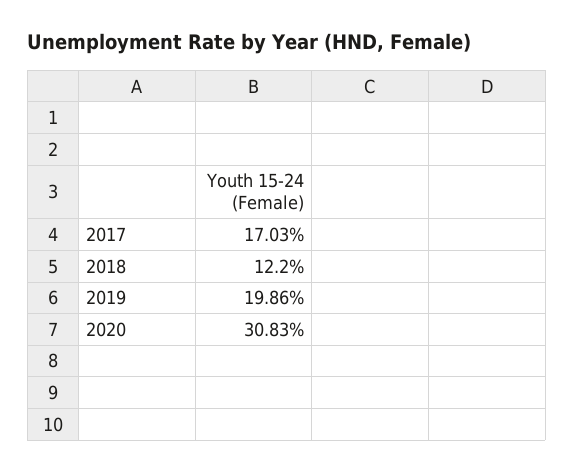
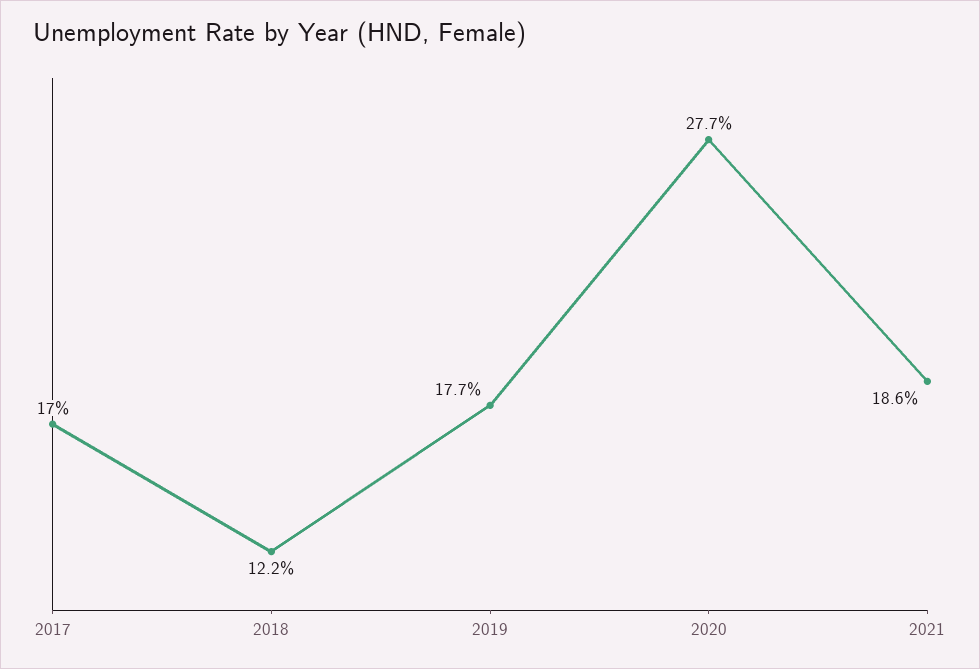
2019: 19.86 -> 17.7
2020: 30.83 -> 27.7
2021: none -> 18.6

